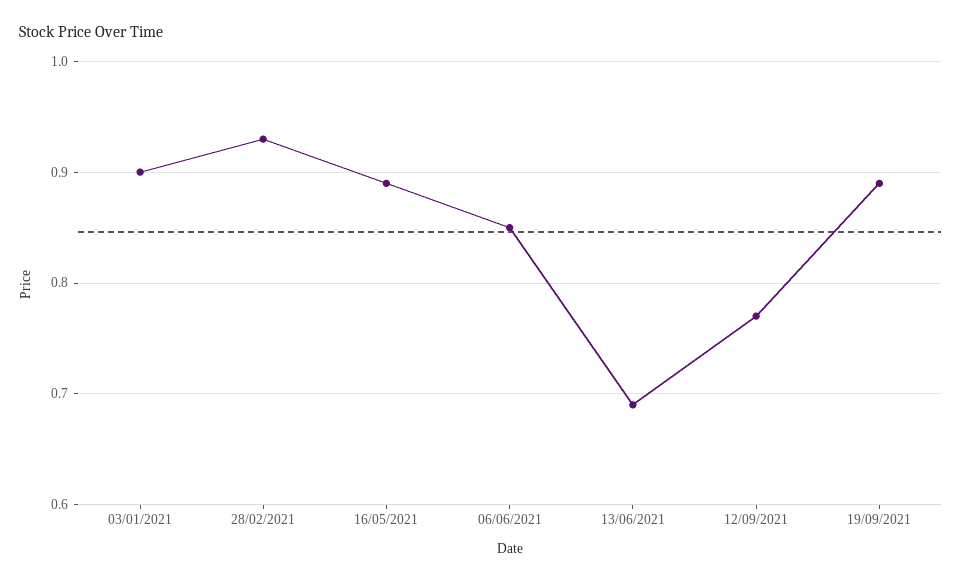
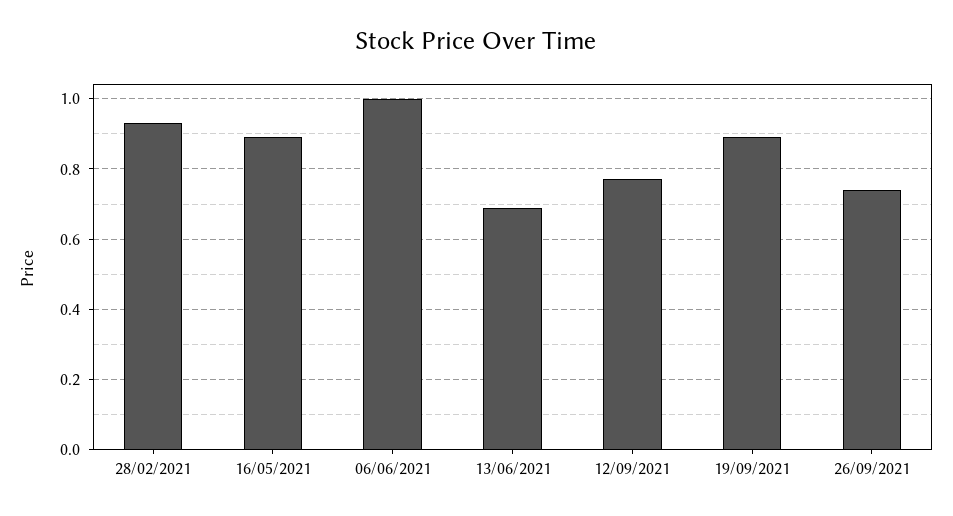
03/01/2021: 0.9 -> none
06/06/2021: 0.85 -> 1
26/09/2021: none -> 0.75

